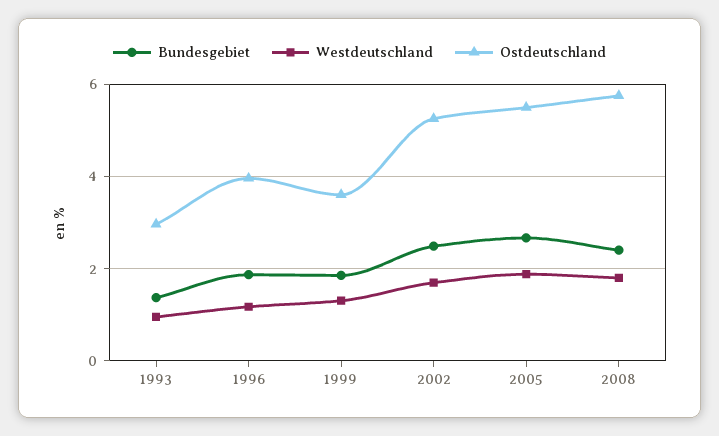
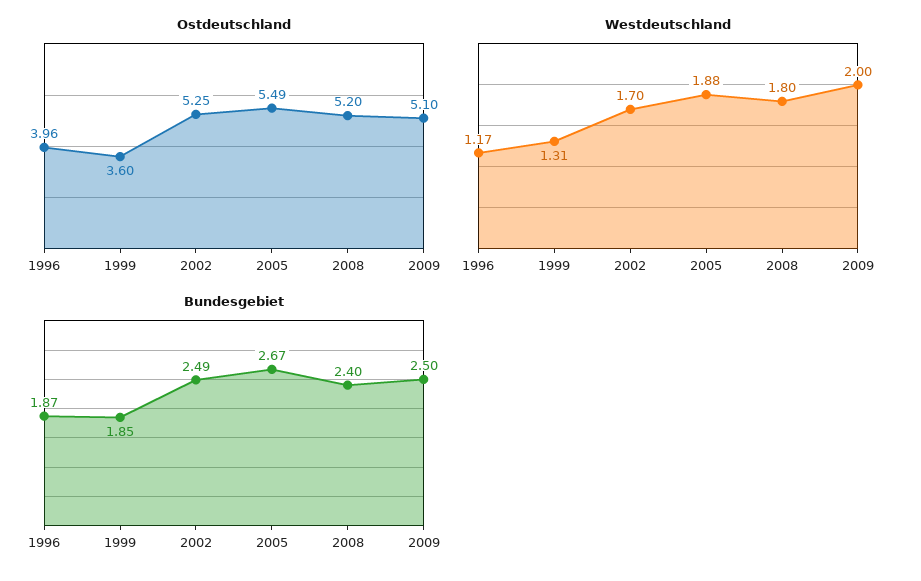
Bundesgebiet, 1993: 1.4 -> none
Westdeutschland, 1993: 1 -> none
Ostdeutschland, 1993: 3 -> none
Ostdeutschland, 2008: 5.8 -> 5.2
Ostdeutschland, 2009: none -> 5.1
Westdeutschland, 2009: none -> 2
Bundesgebiet, 2009: none -> 2.5

